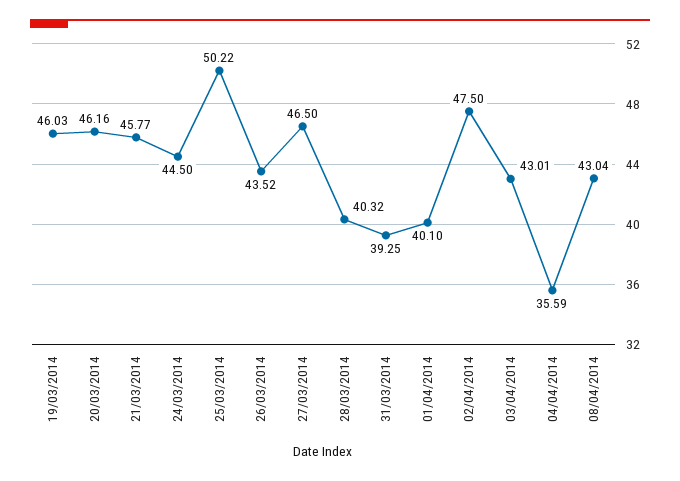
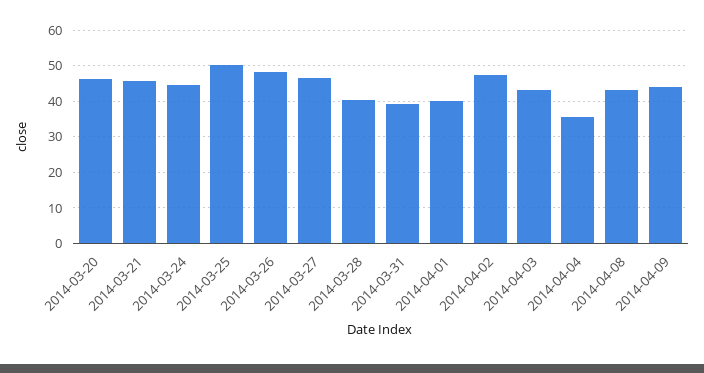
19/03/2014: 46.03 -> none
26/03/2014: 43.52 -> 48
2014-04-09: none -> 44

